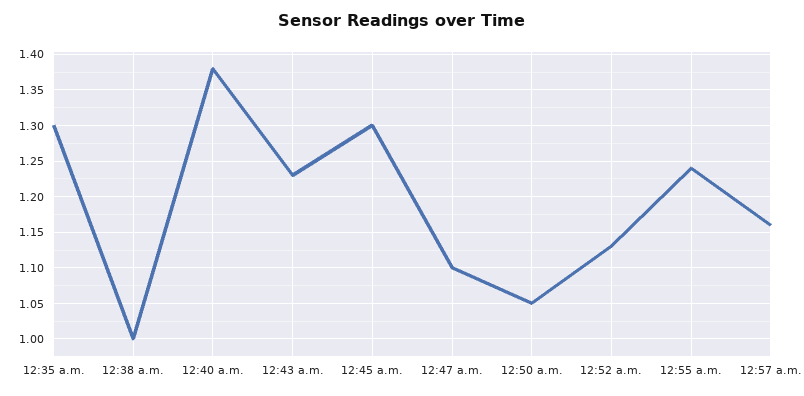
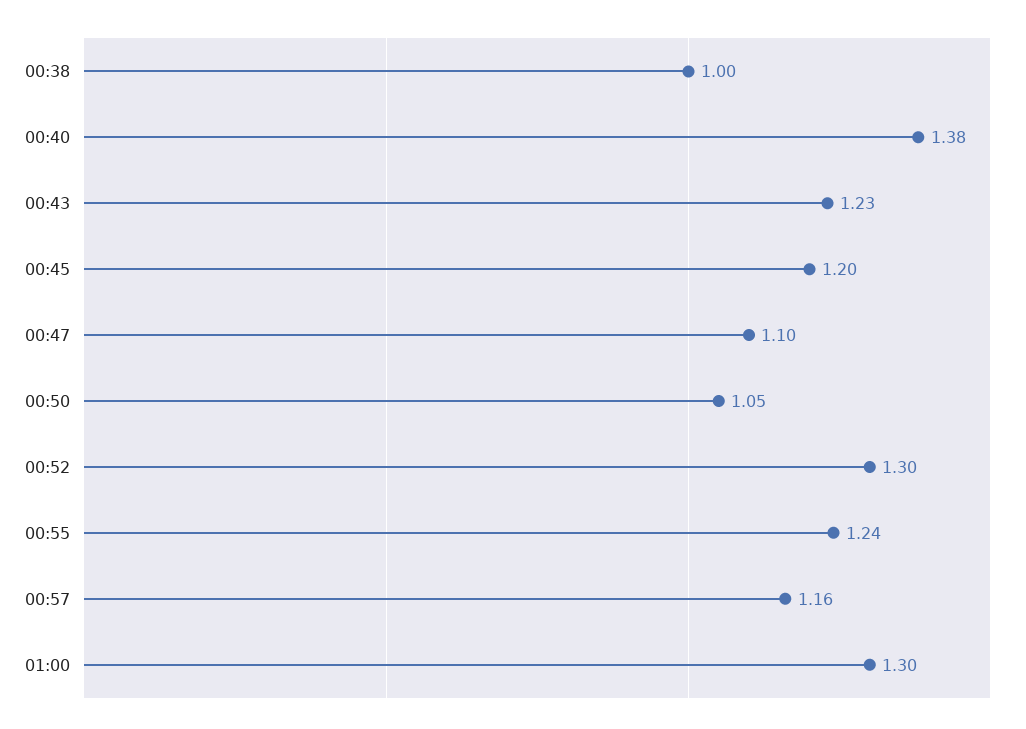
12:35 a.m.: 1.3 -> none
12:45 a.m.: 1.3 -> 1.2
12:52 a.m.: 1.13 -> 1.3
01:00: none -> 1.3

